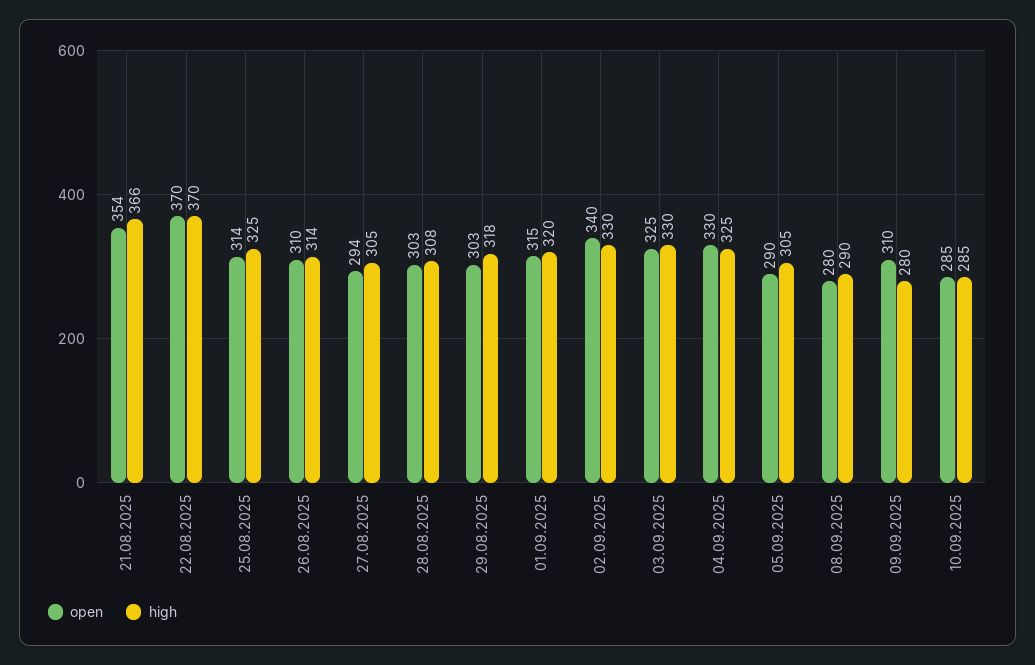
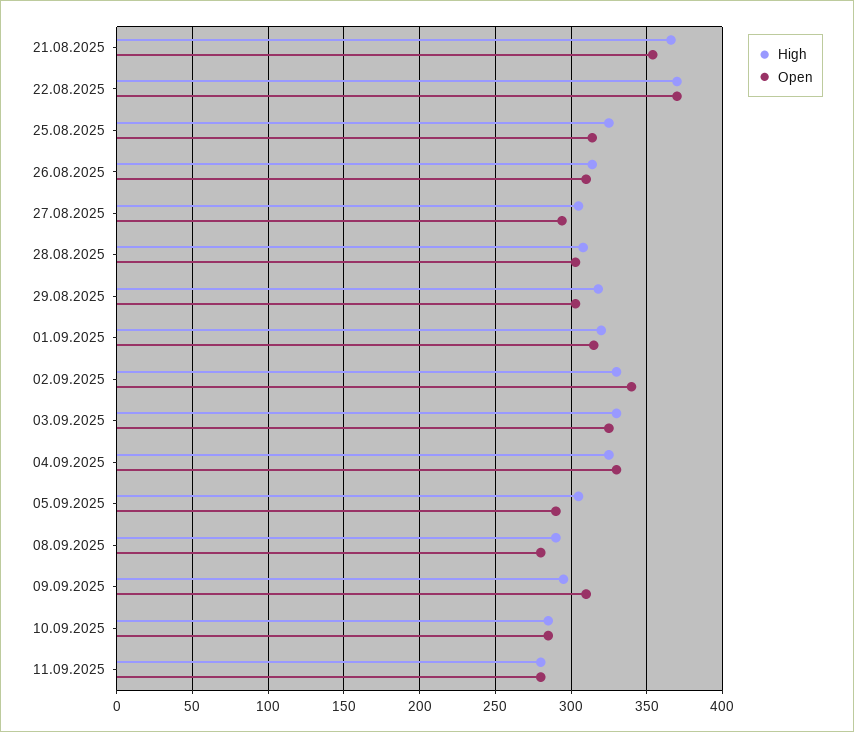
high, 09.09.2025: 280 -> 295
high, 11.09.2025: none -> 280
open, 11.09.2025: none -> 280

